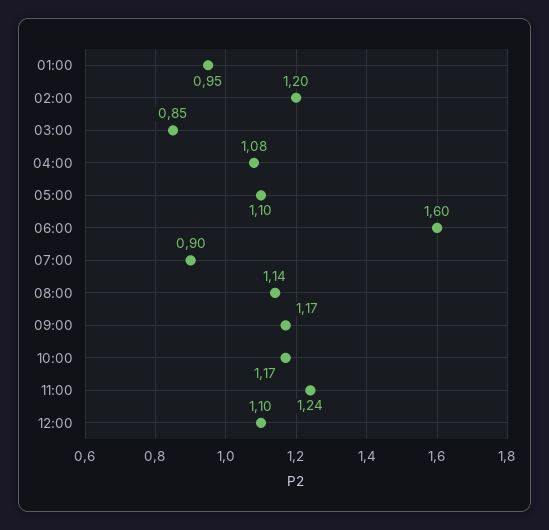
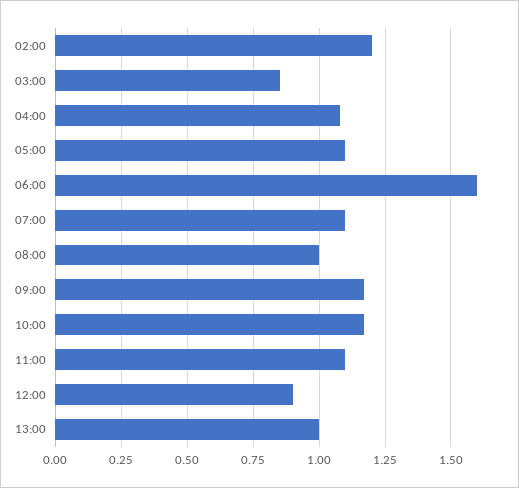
01:00: 0.95 -> none
07:00: 0.9 -> 1.1
08:00: 1.14 -> 1
11:00: 1.24 -> 1.1
12:00: 1.1 -> 0.9
13:00: none -> 1

